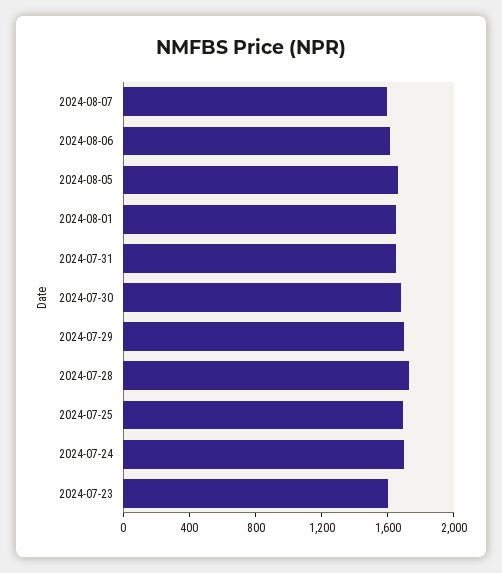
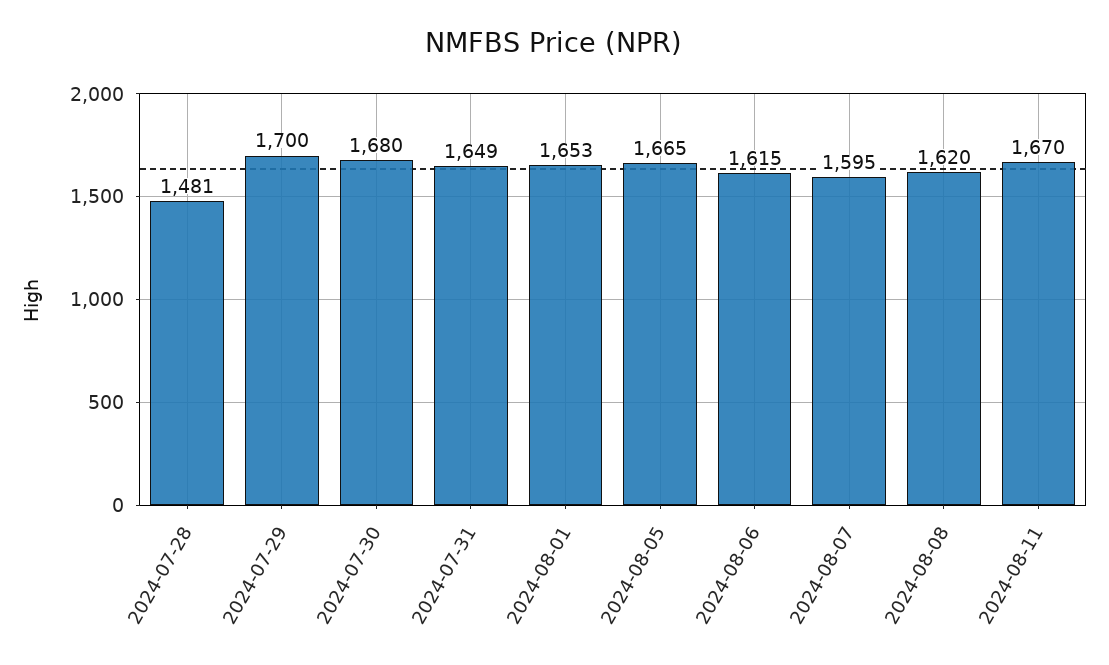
2024-07-28: 1700 -> 1481
2024-07-25: 1700 -> none
2024-07-24: 1700 -> none
2024-07-23: 1600 -> none
2024-08-08: none -> 1620
2024-08-11: none -> 1670

